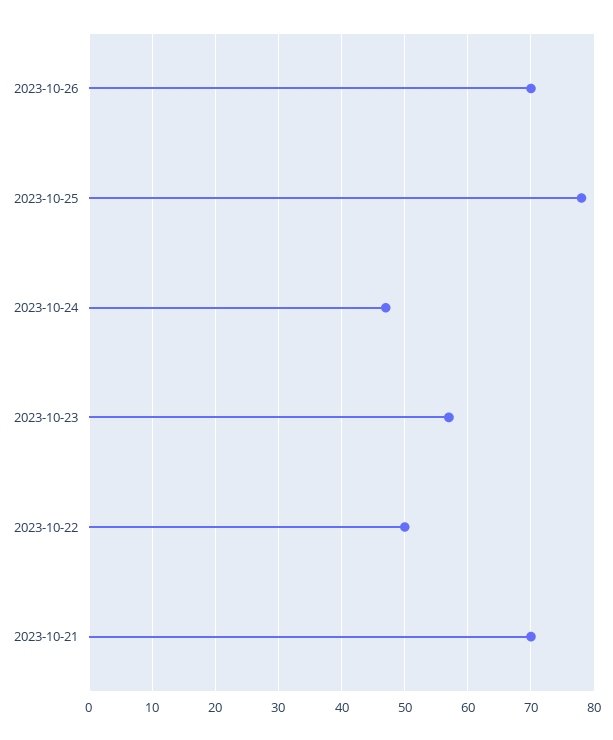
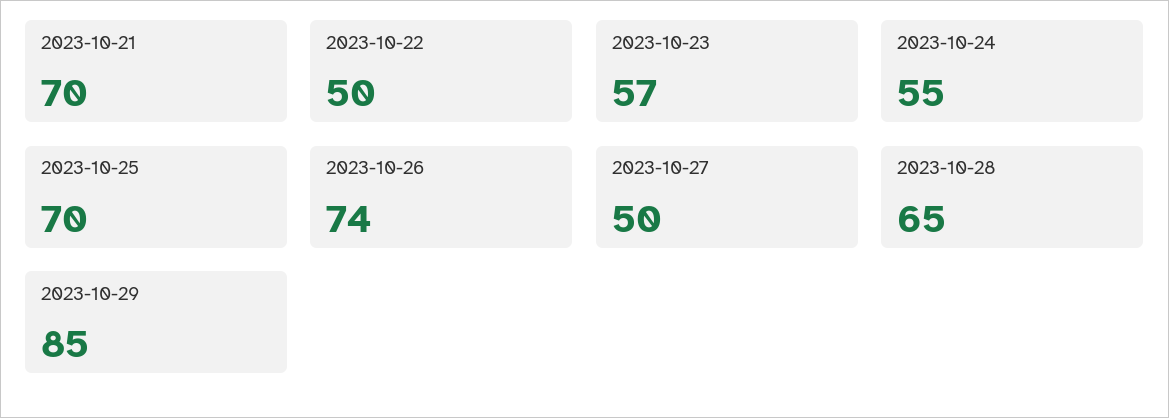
2023-10-26: 70 -> 74
2023-10-25: 78 -> 70
2023-10-24: 47 -> 55
2023-10-27: none -> 50
2023-10-28: none -> 65
2023-10-29: none -> 85

